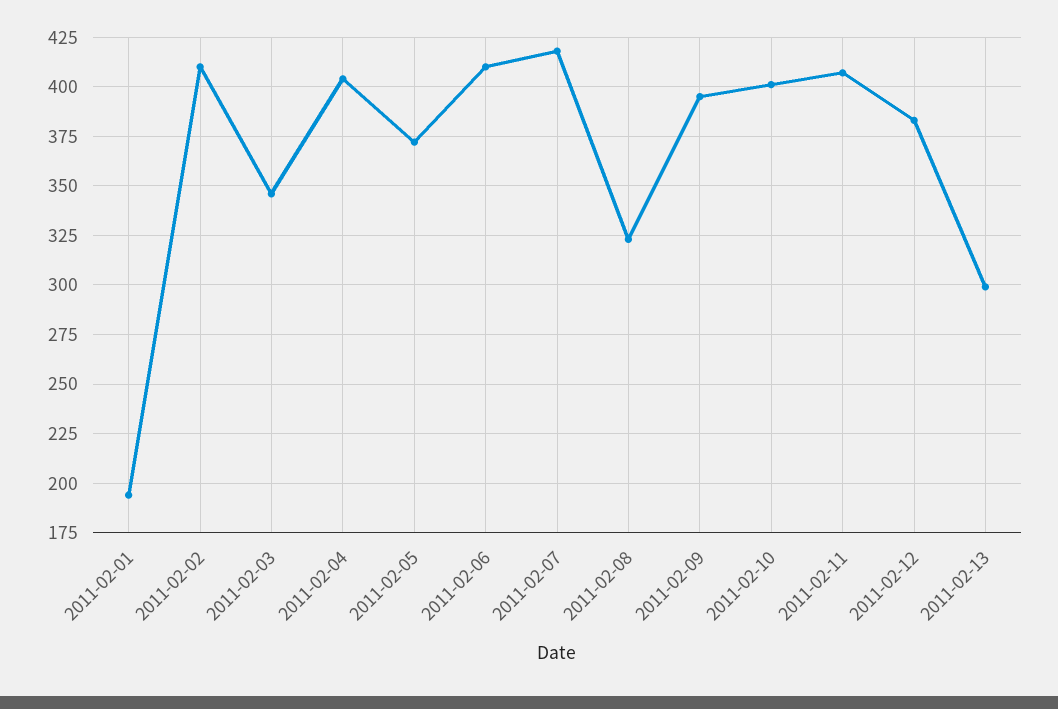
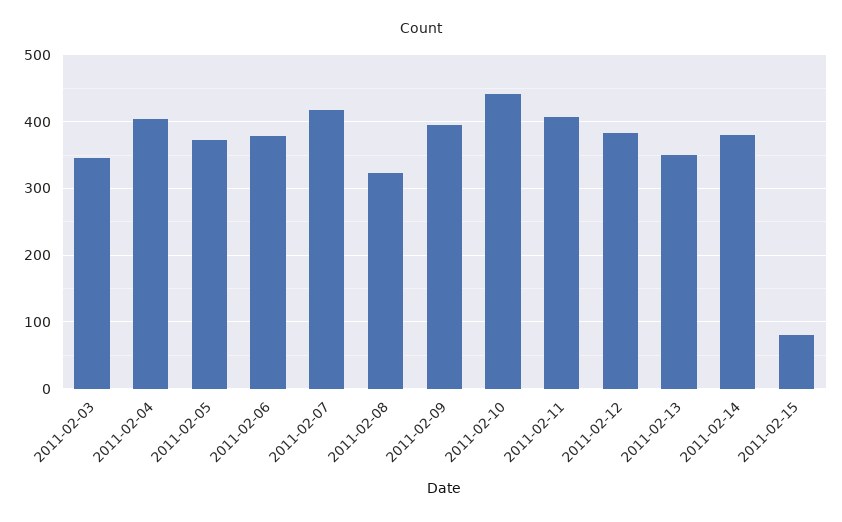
2011-02-01: 195 -> none
2011-02-02: 410 -> none
2011-02-06: 410 -> 380
2011-02-10: 400 -> 440
2011-02-13: 300 -> 350
2011-02-14: none -> 380
2011-02-15: none -> 80

